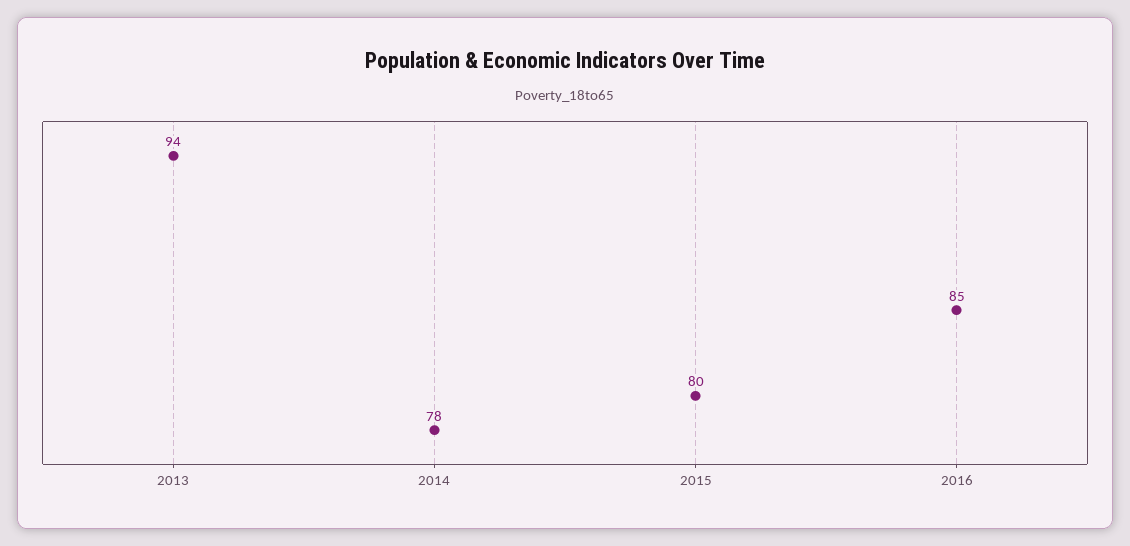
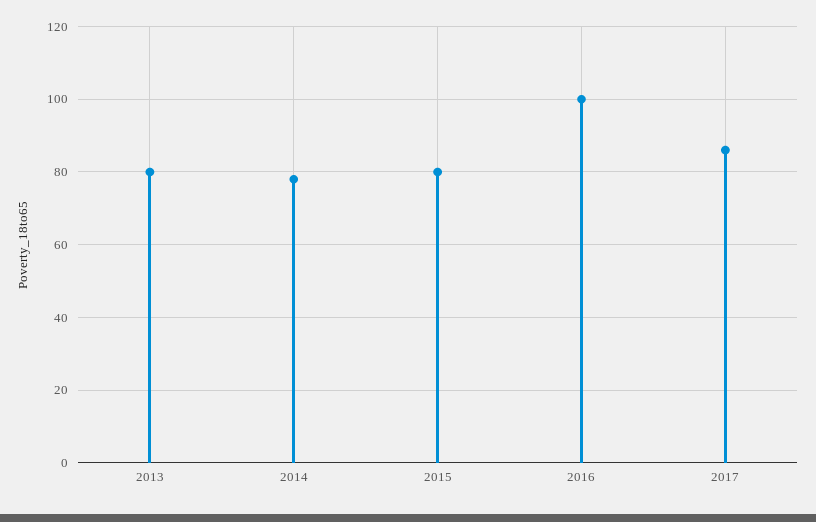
2013: 94 -> 80
2016: 85 -> 100
2017: none -> 85

